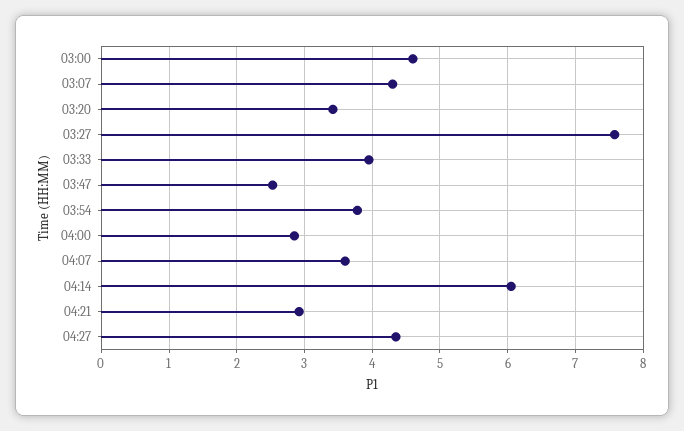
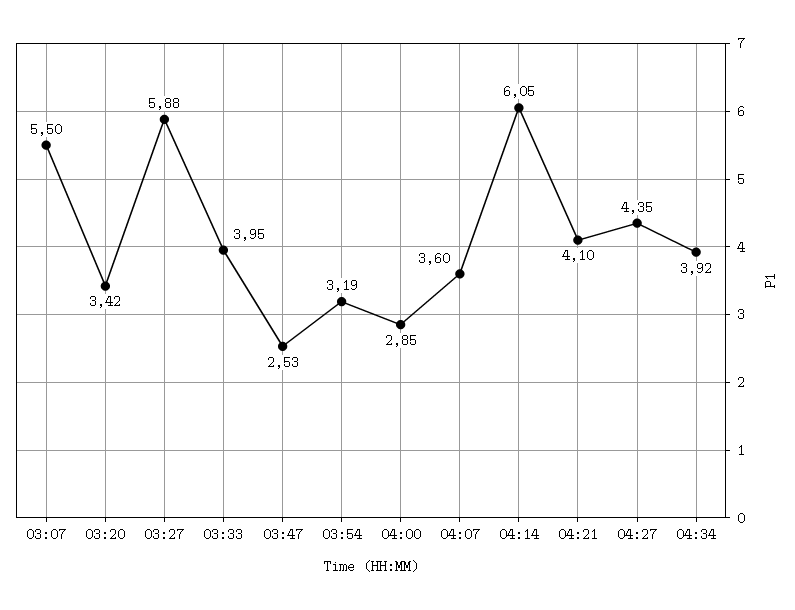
03:00: 4.6 -> none
03:07: 4.3 -> 5.5
03:27: 7.6 -> 5.88
03:54: 3.8 -> 3.19
04:21: 2.9 -> 4.1
04:34: none -> 3.92

